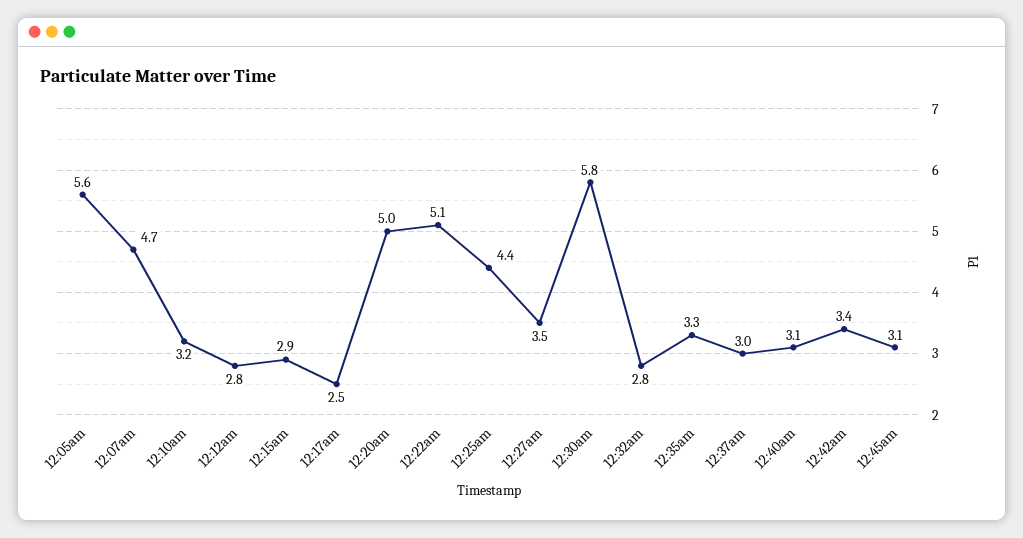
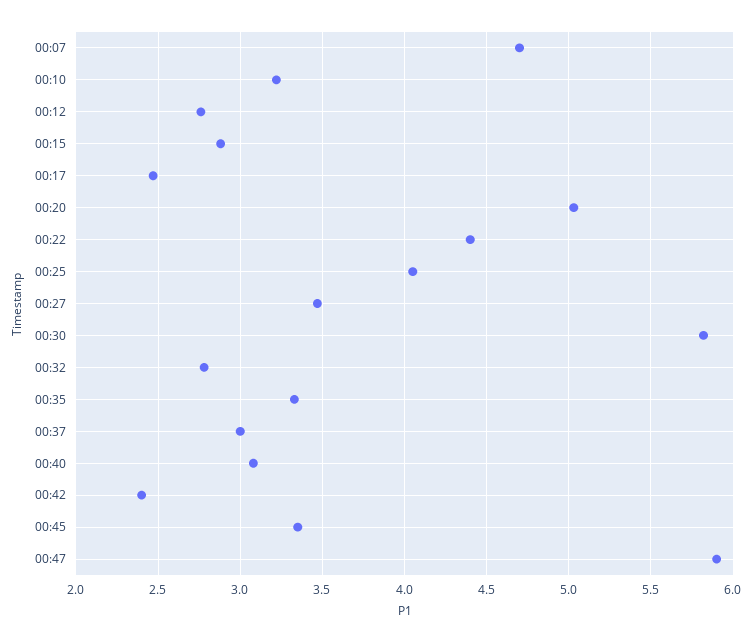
12:05am: 5.6 -> none
12:22am: 5.1 -> 4.4
12:25am: 4.4 -> 4.05
12:42am: 3.4 -> 2.4
12:45am: 3.1 -> 3.35
00:47: none -> 5.9

